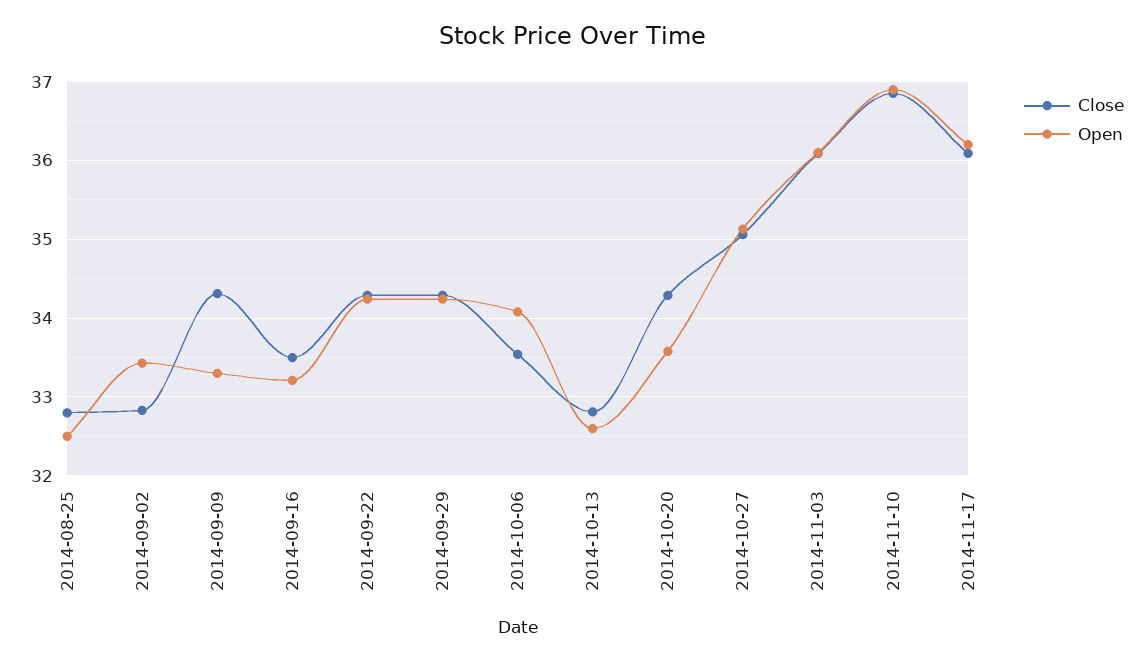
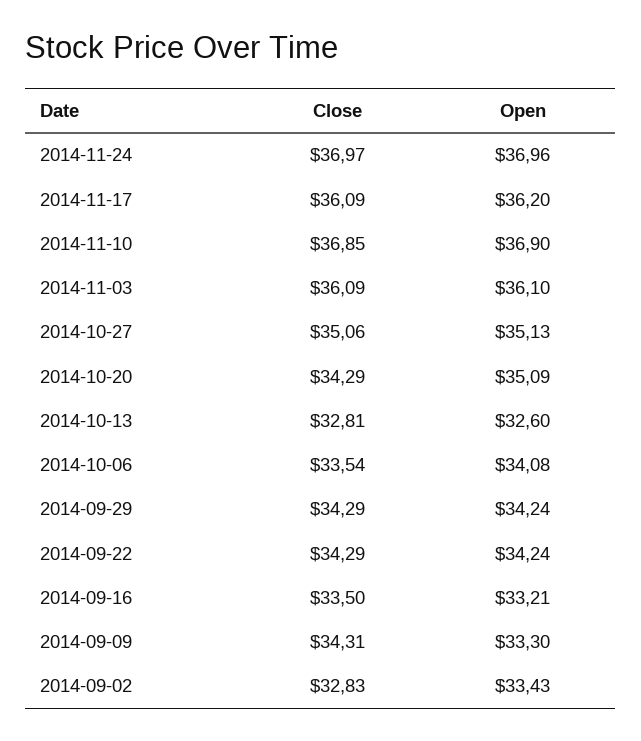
Close, 2014-08-25: 32.8 -> none
Open, 2014-08-25: 32.5 -> none
Open, 2014-10-20: 33.6 -> 35.09
Close, 2014-11-24: none -> 36.97
Open, 2014-11-24: none -> 36.96

